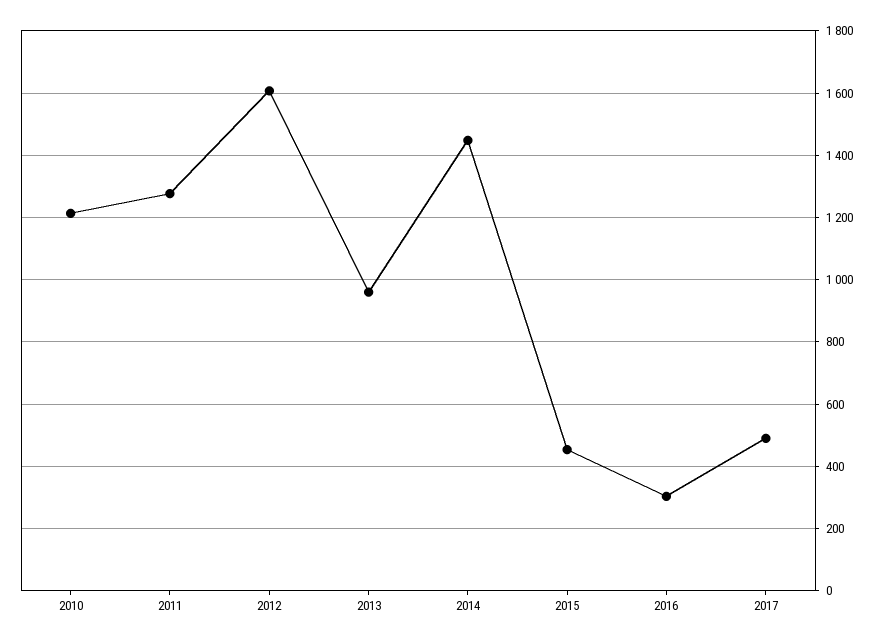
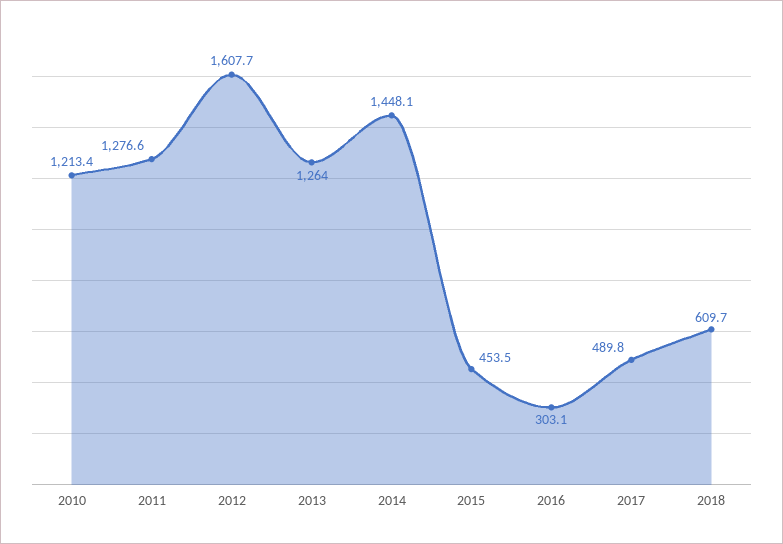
2013: 960 -> 1264
2018: none -> 609.7

